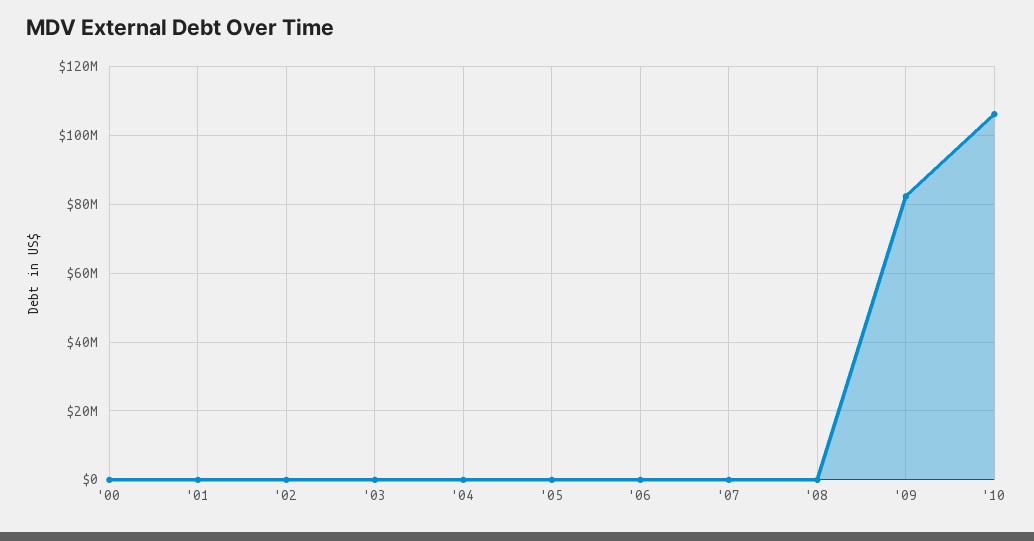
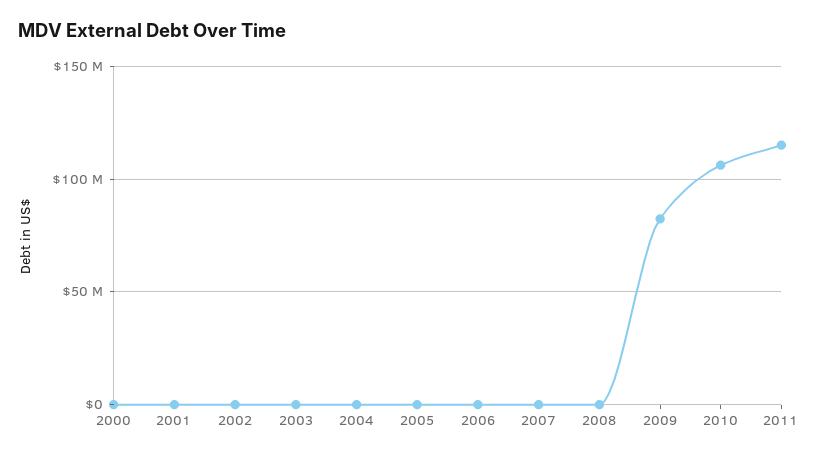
2011: none -> 115000000

